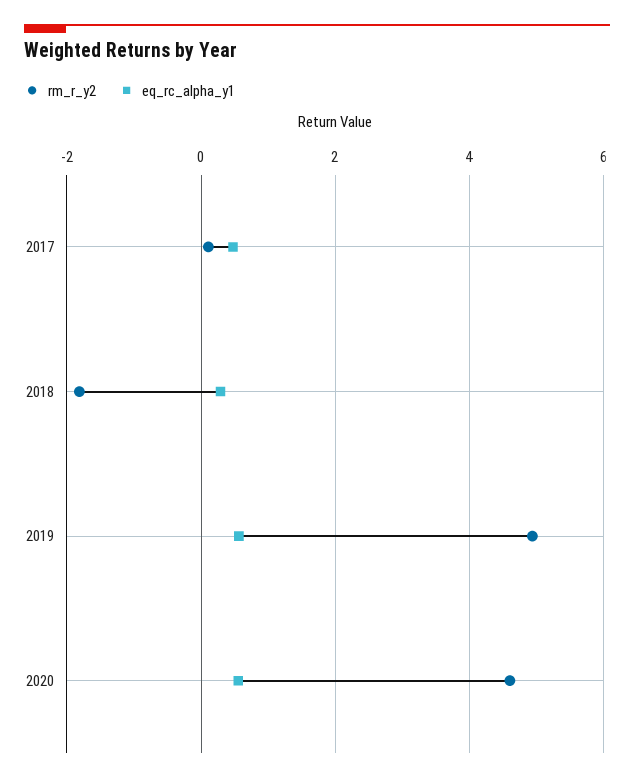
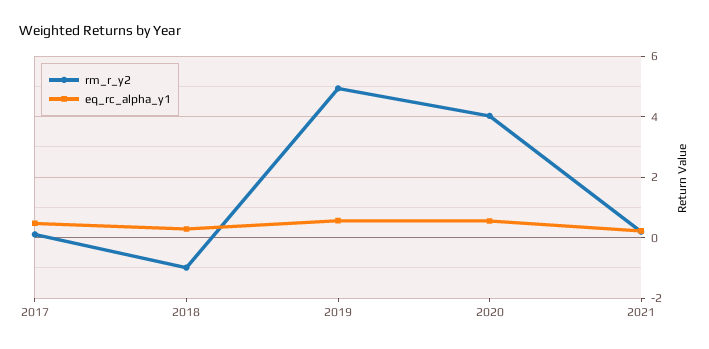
rm_r_y2, 2018: -1.8 -> -1
rm_r_y2, 2020: 4.6 -> 4
rm_r_y2, 2021: none -> 0.2
eq_rc_alpha_y1, 2021: none -> 0.2

